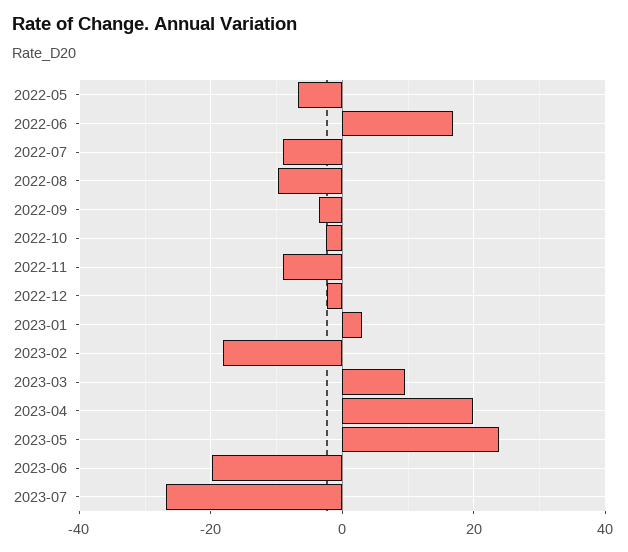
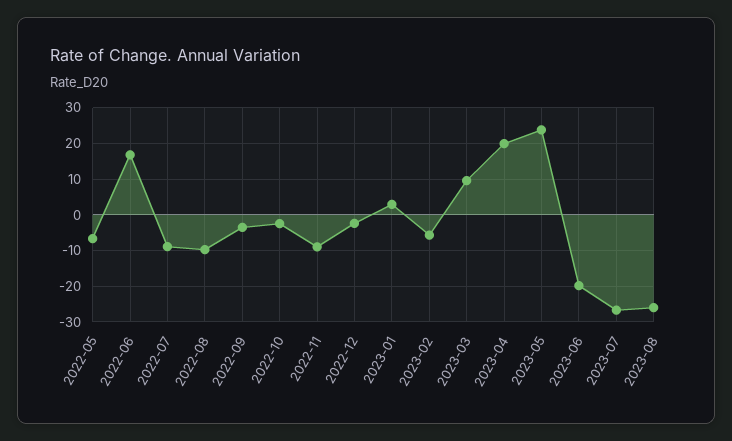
2023-02: -18 -> -6
2023-08: none -> -26

